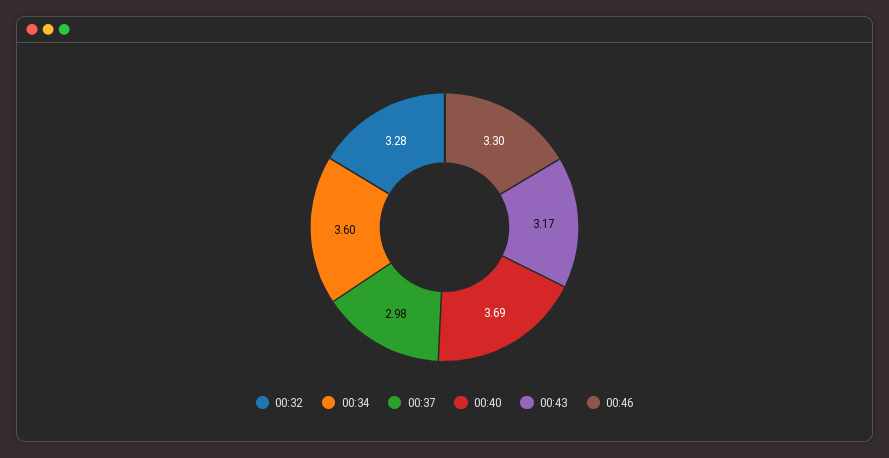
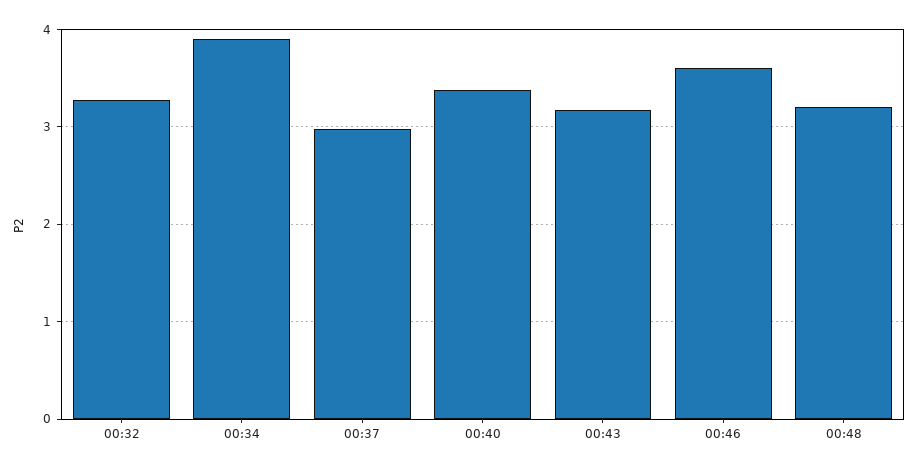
00:34: 3.6 -> 3.9
00:40: 3.69 -> 3.4
00:46: 3.3 -> 3.6
00:48: none -> 3.2

